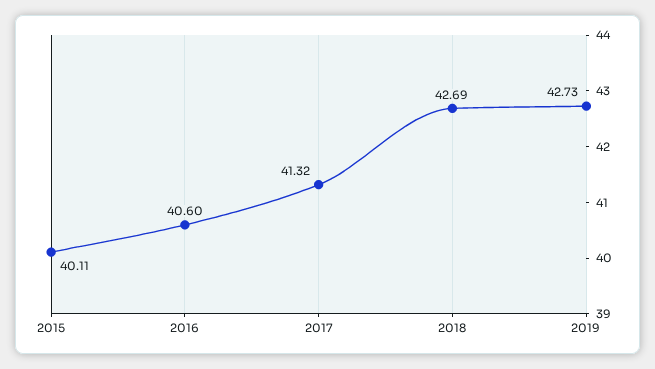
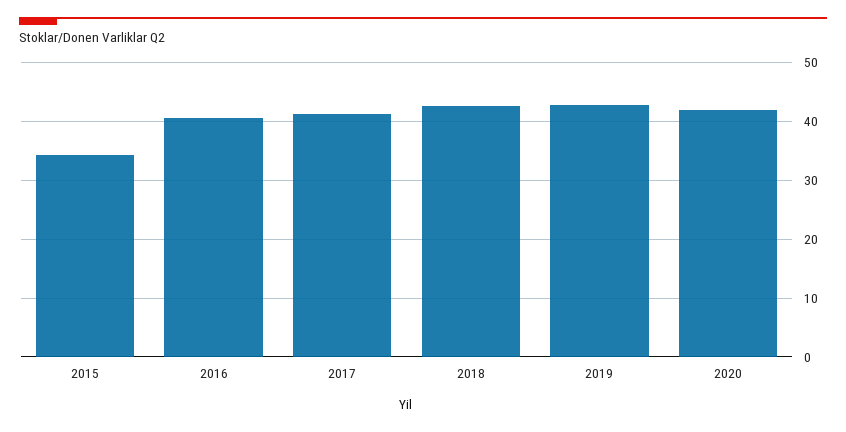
2015: 40.11 -> 34
2020: none -> 42

